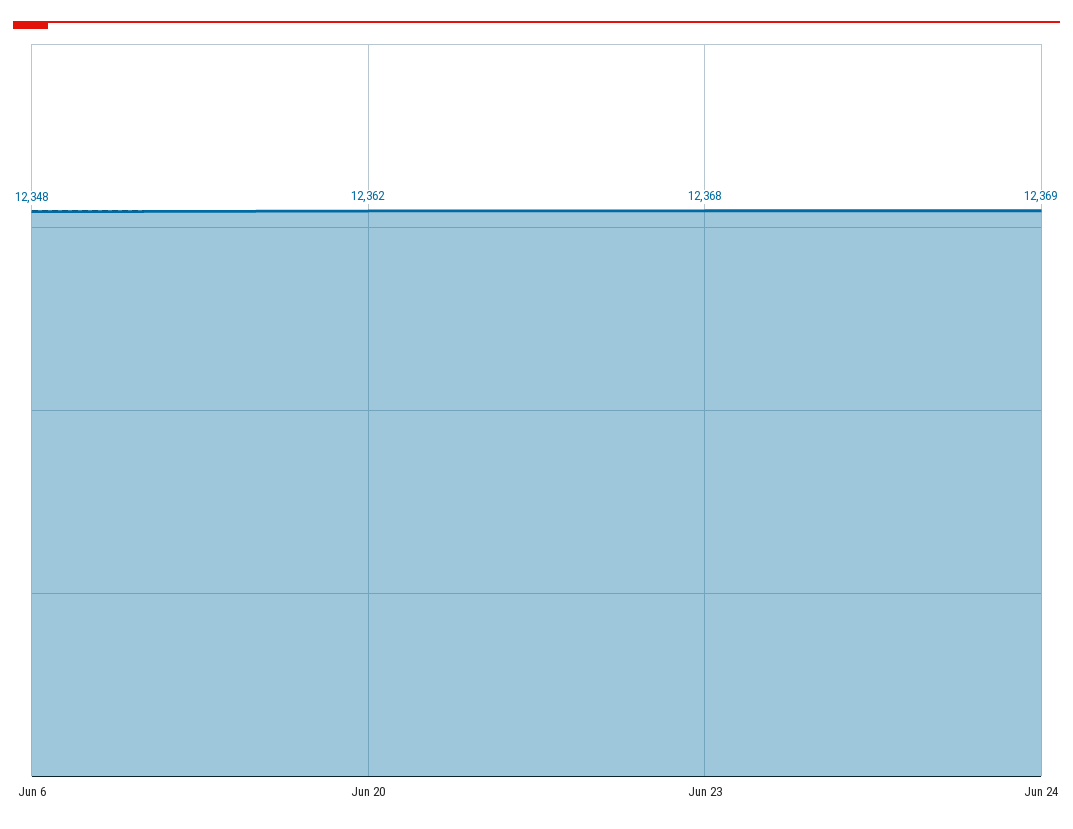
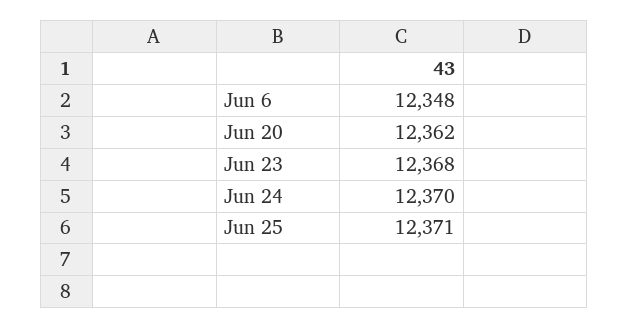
Jun 24: 12369 -> 12370
Jun 25: none -> 12371

